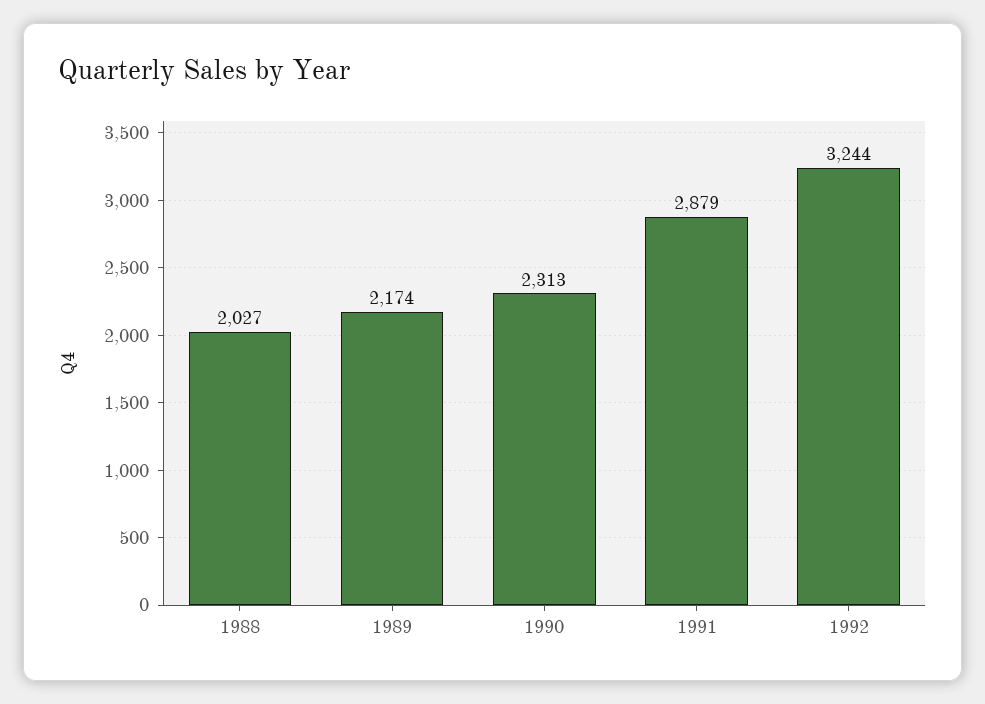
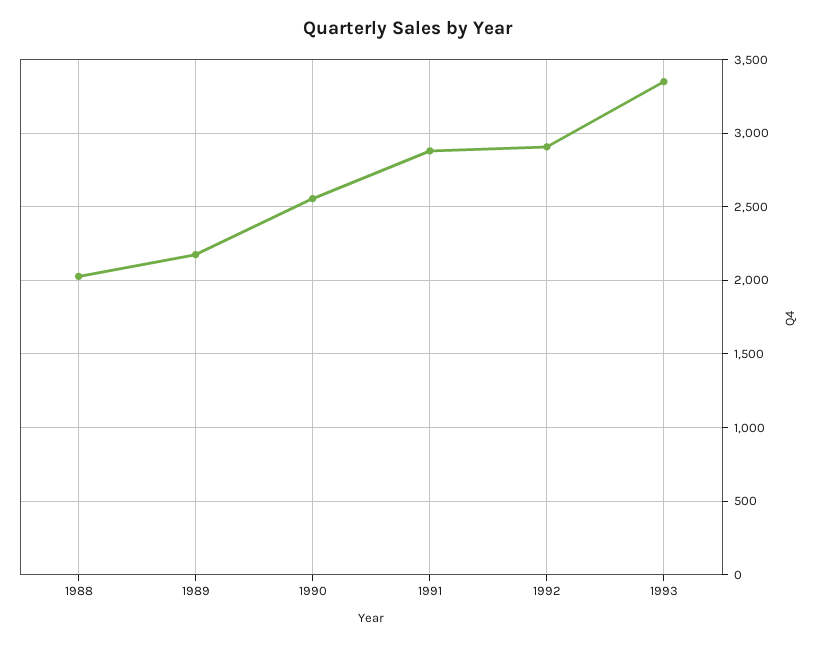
1990: 2313 -> 2550
1992: 3244 -> 2900
1993: none -> 3350

